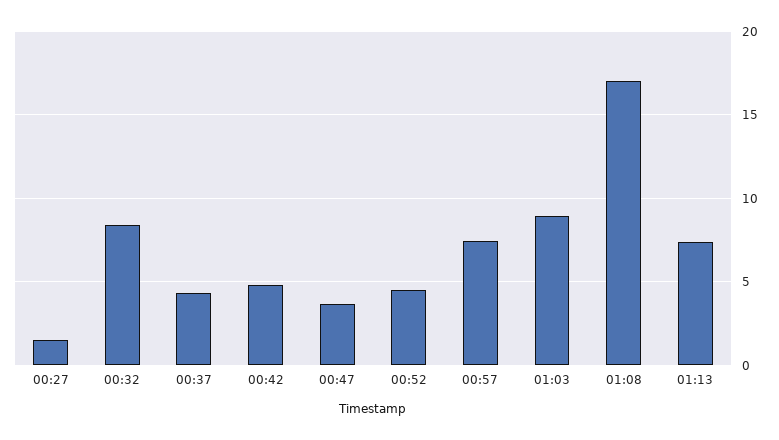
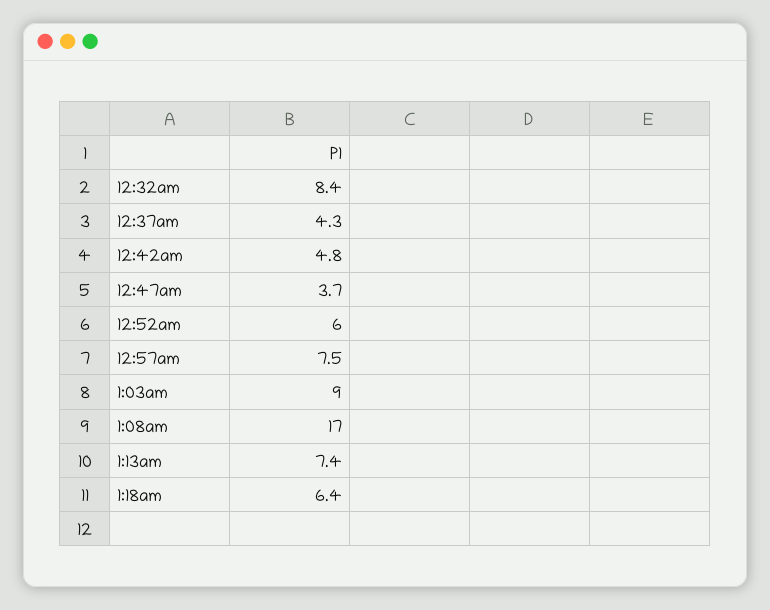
00:27: 1.5 -> none
00:52: 4.5 -> 6
1:18am: none -> 6.4

